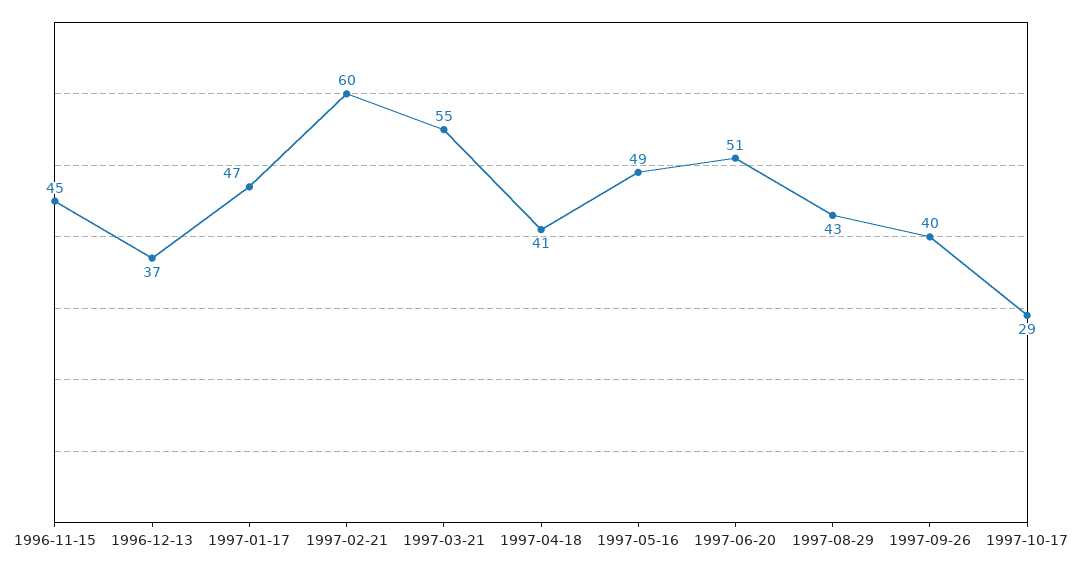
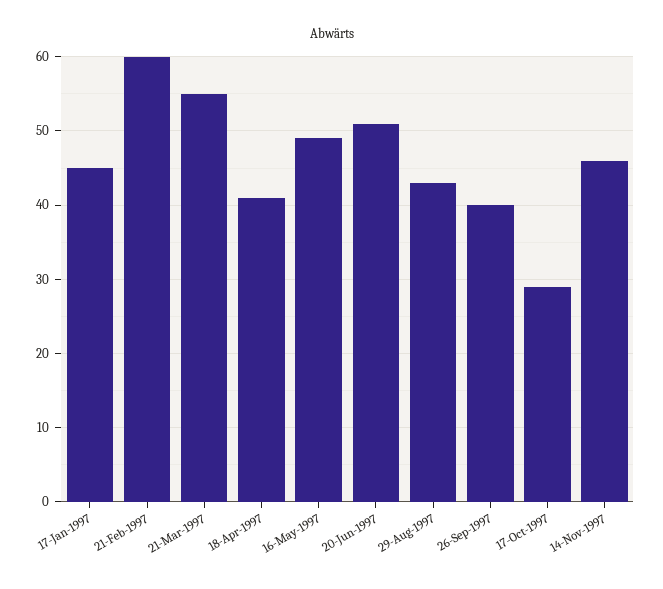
1996-11-15: 45 -> none
1996-12-13: 37 -> none
1997-01-17: 47 -> 45
14-Nov-1997: none -> 46

